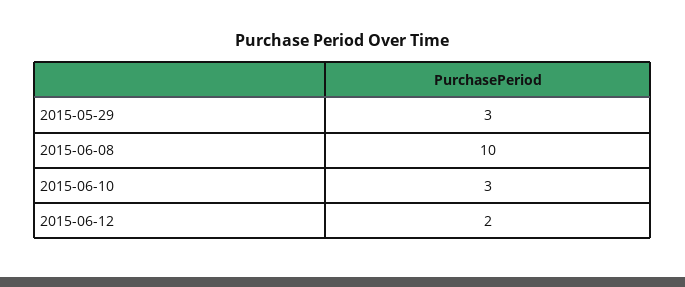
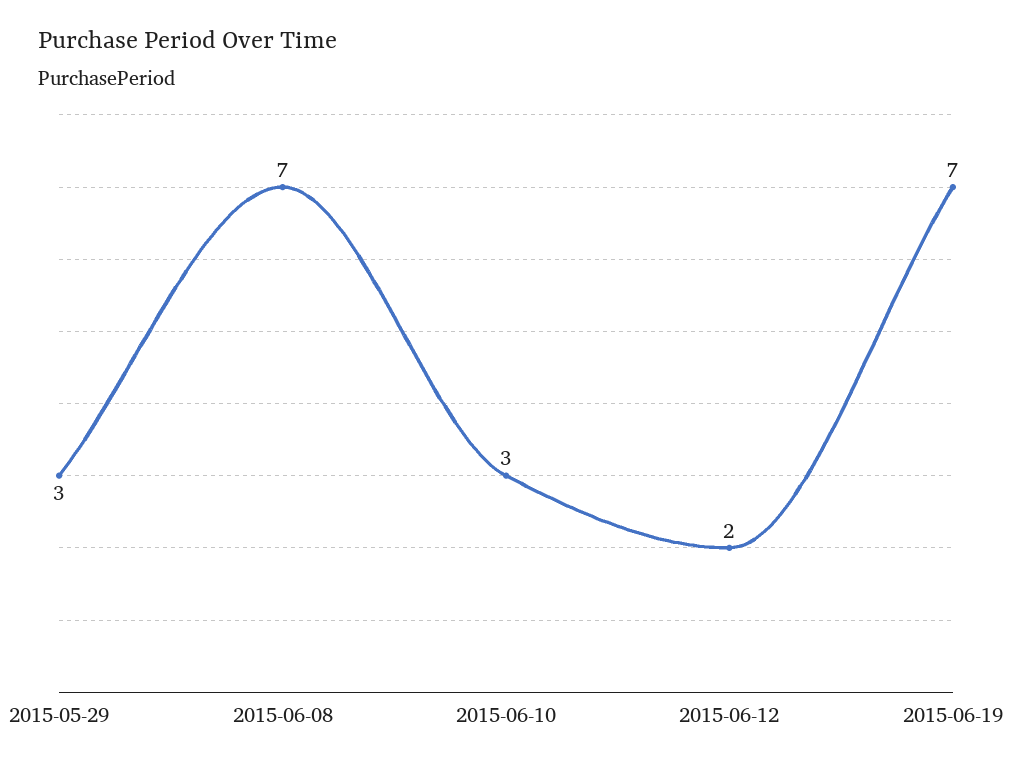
2015-06-08: 10 -> 7
2015-06-19: none -> 7

